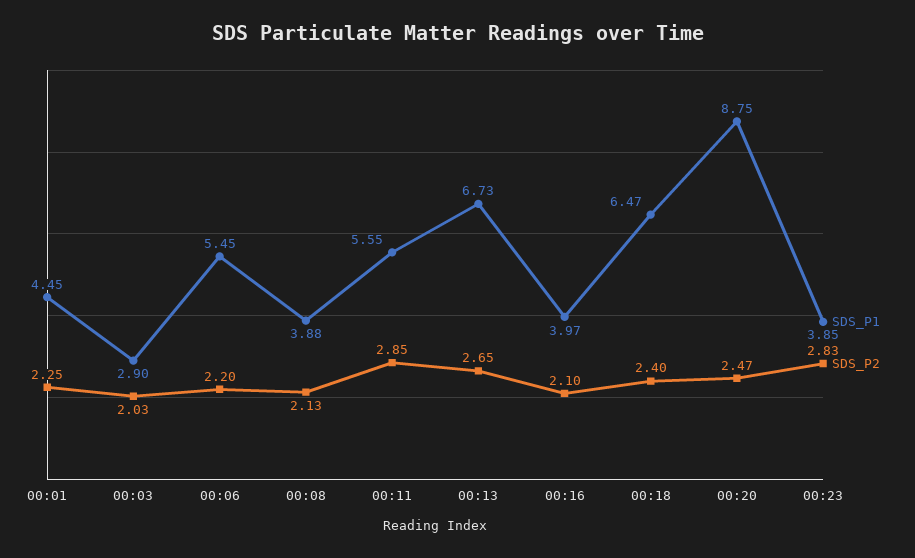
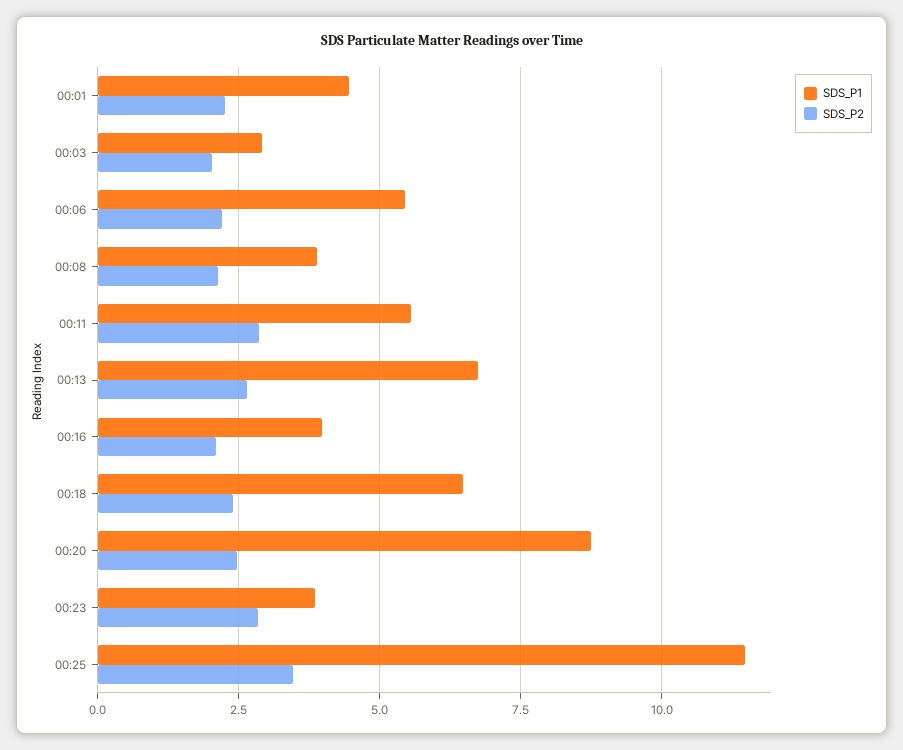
SDS_P1, 00:25: none -> 11.5
SDS_P2, 00:25: none -> 3.5

